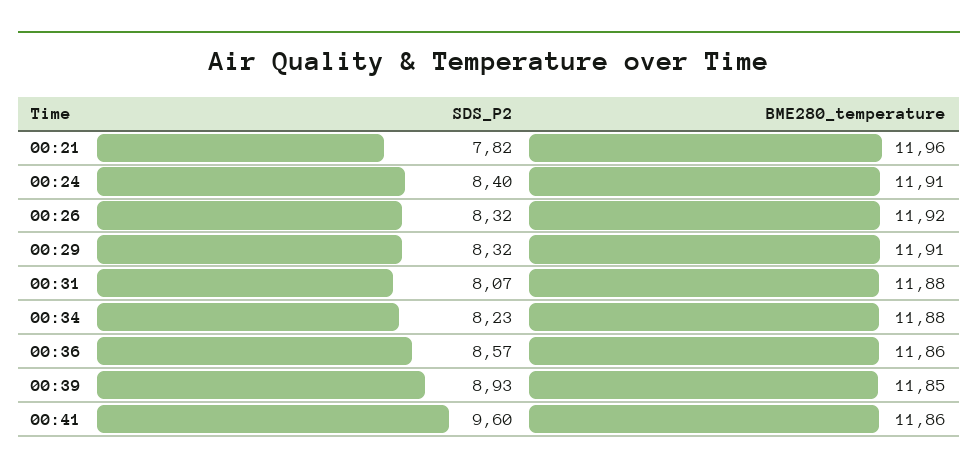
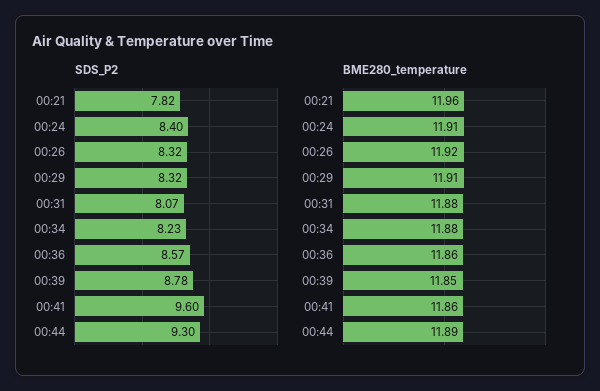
SDS_P2, 00:39: 8.93 -> 8.78
SDS_P2, 00:44: none -> 9.3
BME280_temperature, 00:44: none -> 11.89

